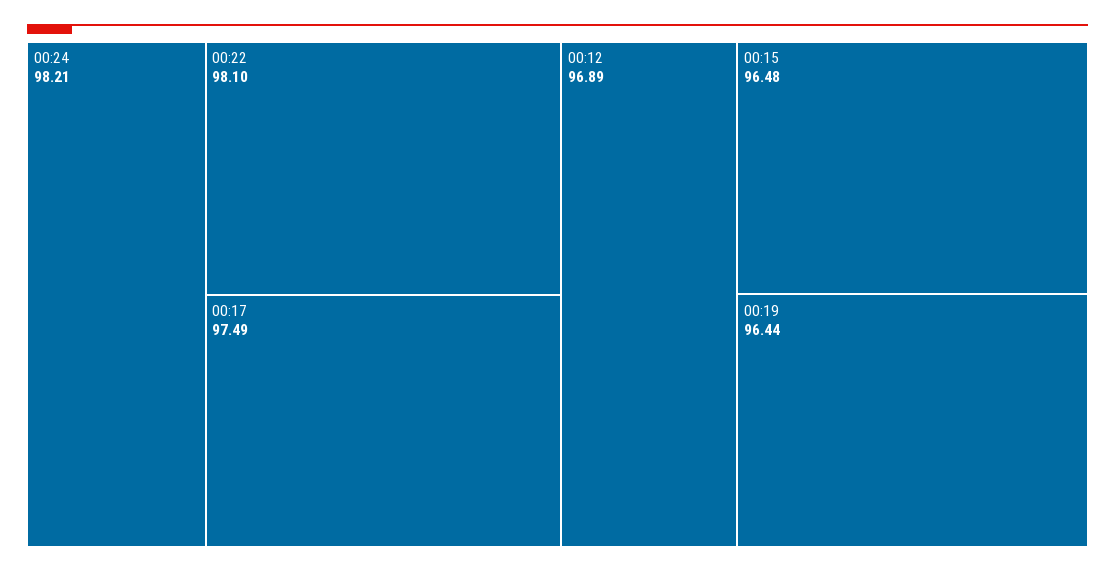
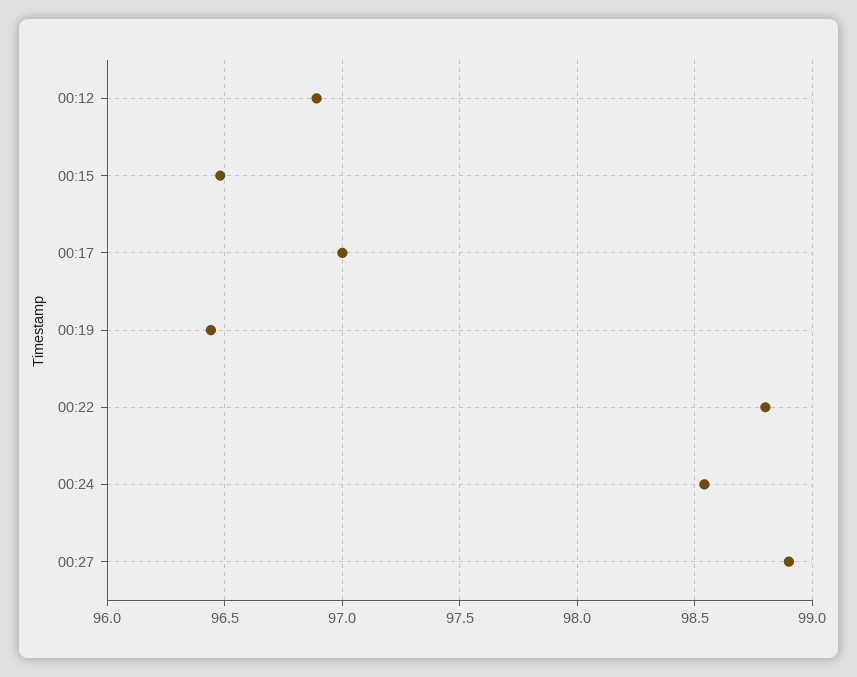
00:24: 98.21 -> 98.55
00:22: 98.1 -> 98.8
00:17: 97.49 -> 97
00:27: none -> 98.9

